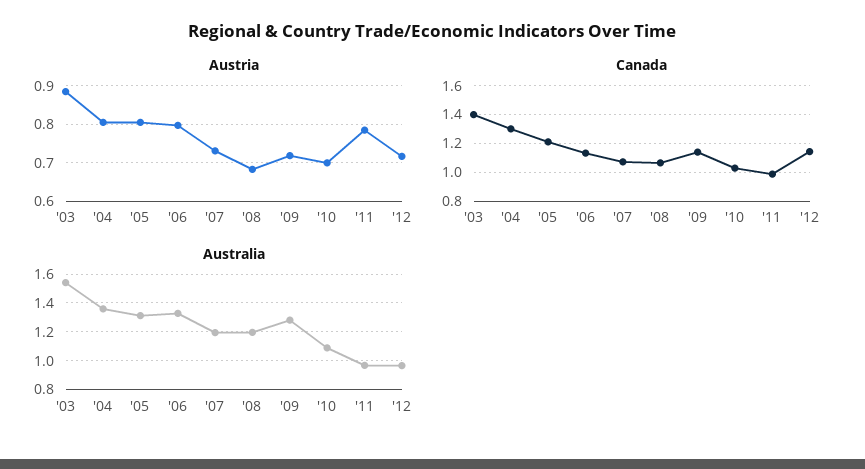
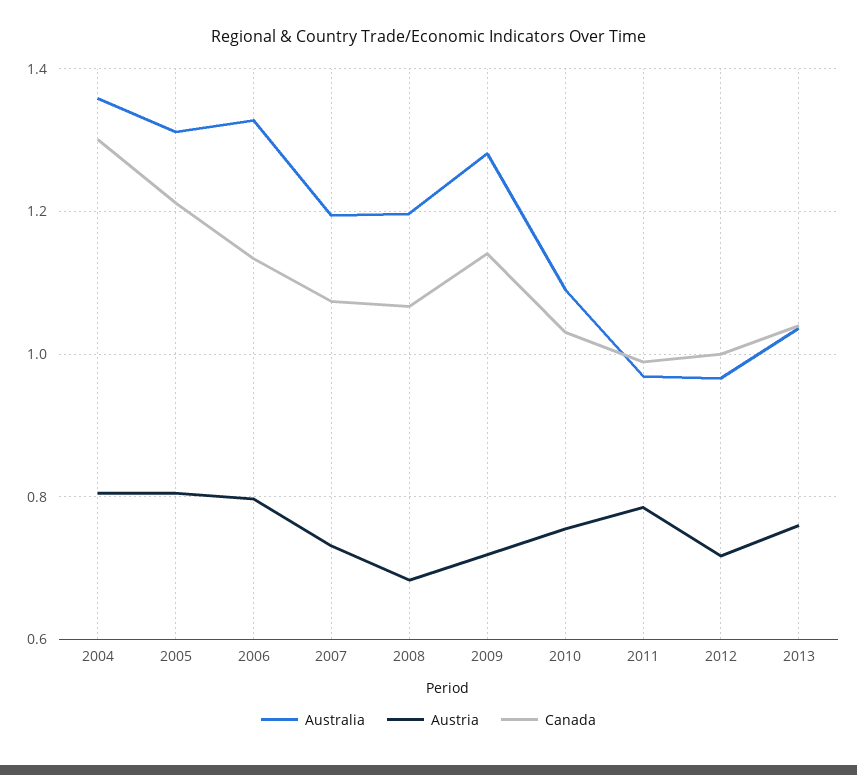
Austria, '03: 0.88 -> none
Austria, '10: 0.7 -> 0.76
Canada, '03: 1.4 -> none
Canada, '12: 1.15 -> 1
Australia, '03: 1.55 -> none
Australia, 2013: none -> 1.04
Austria, 2013: none -> 0.76
Canada, 2013: none -> 1.04

